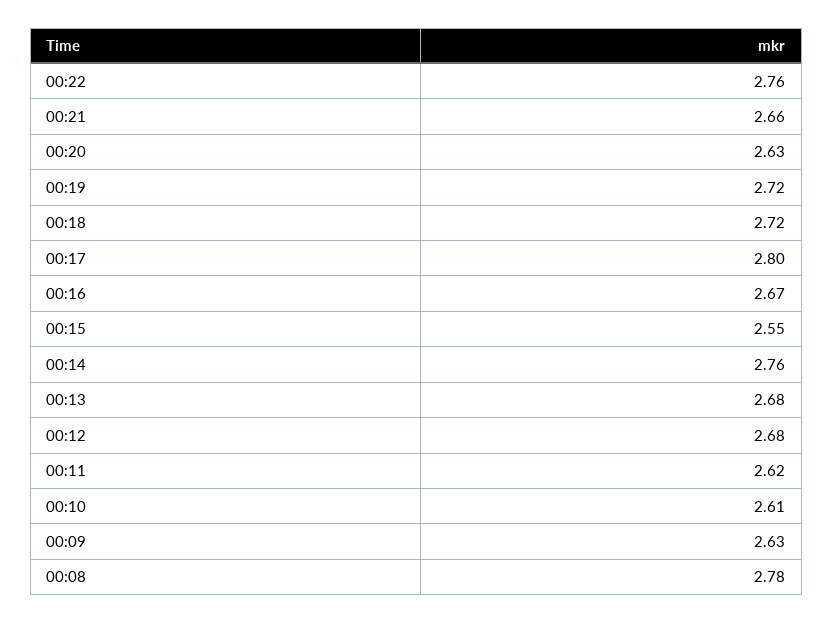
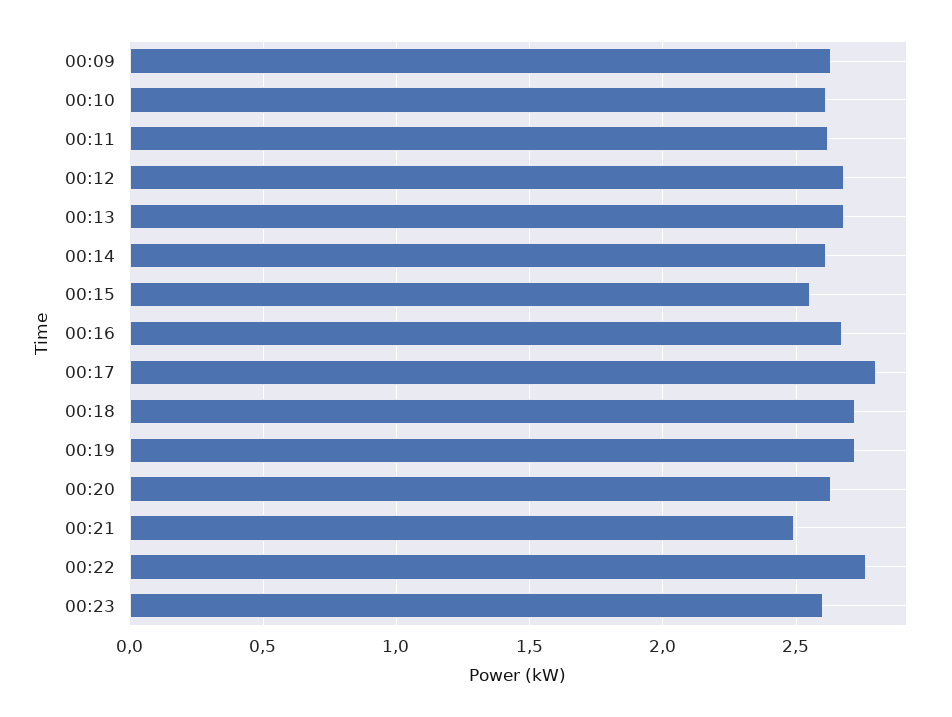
00:21: 2.66 -> 2.5
00:14: 2.76 -> 2.6
00:08: 2.78 -> none
00:23: none -> 2.6

